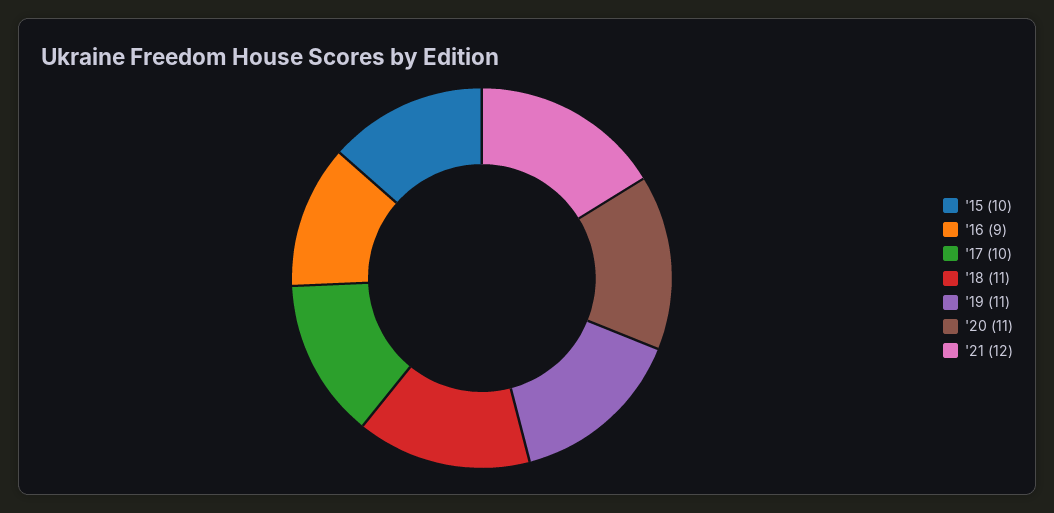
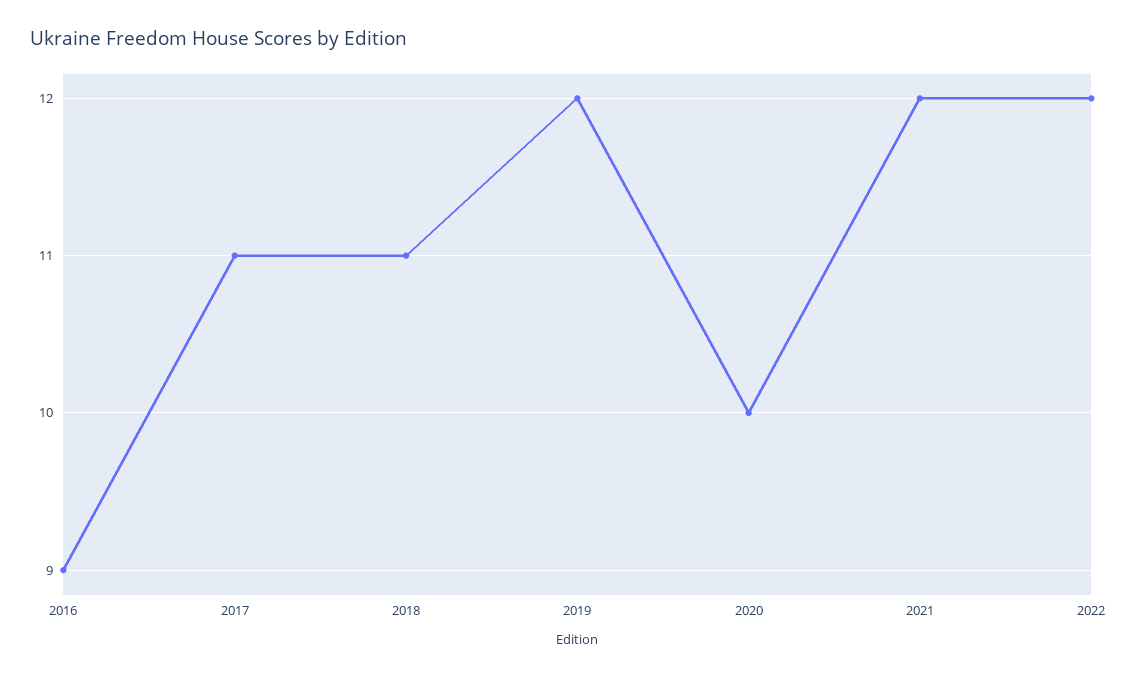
'15: 10 -> none
'17: 10 -> 11
'19: 11 -> 12
'20: 11 -> 10
2022: none -> 12

